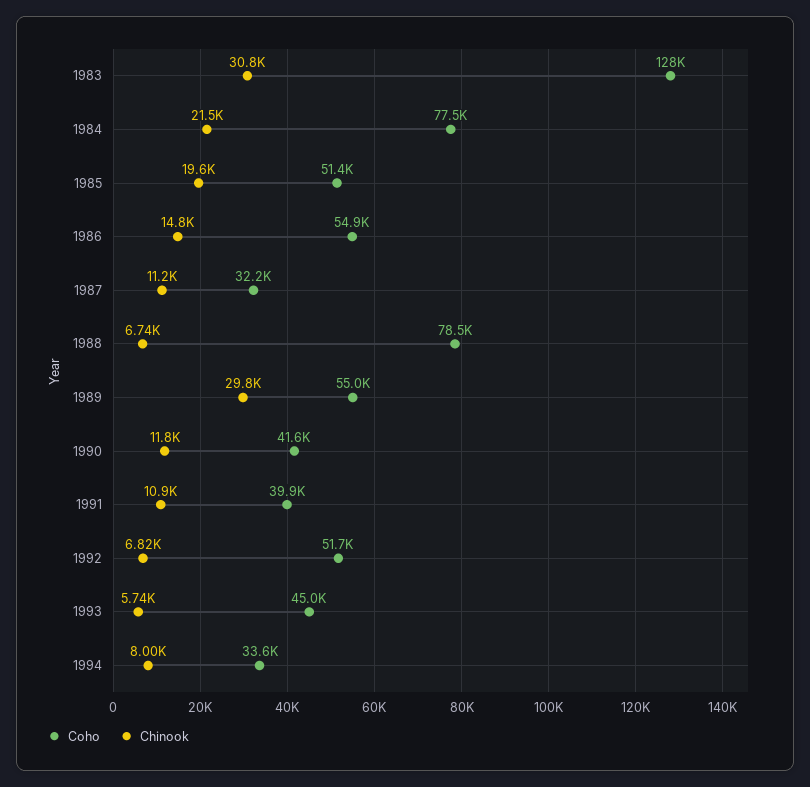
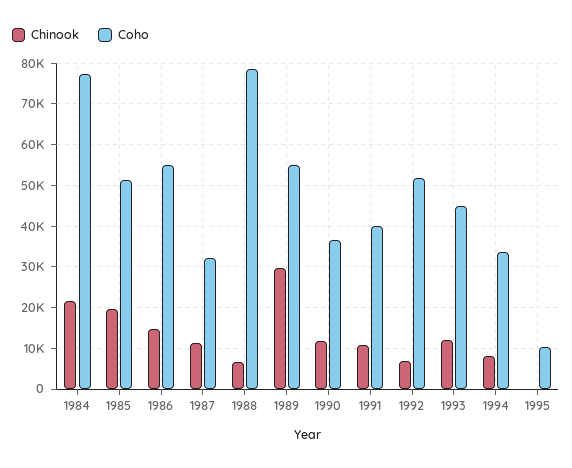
Coho, 1983: 128000 -> none
Chinook, 1983: 30800 -> none
Coho, 1990: 41600 -> 36000
Chinook, 1993: 5740 -> 12000
Chinook, 1995: none -> 0
Coho, 1995: none -> 10000

